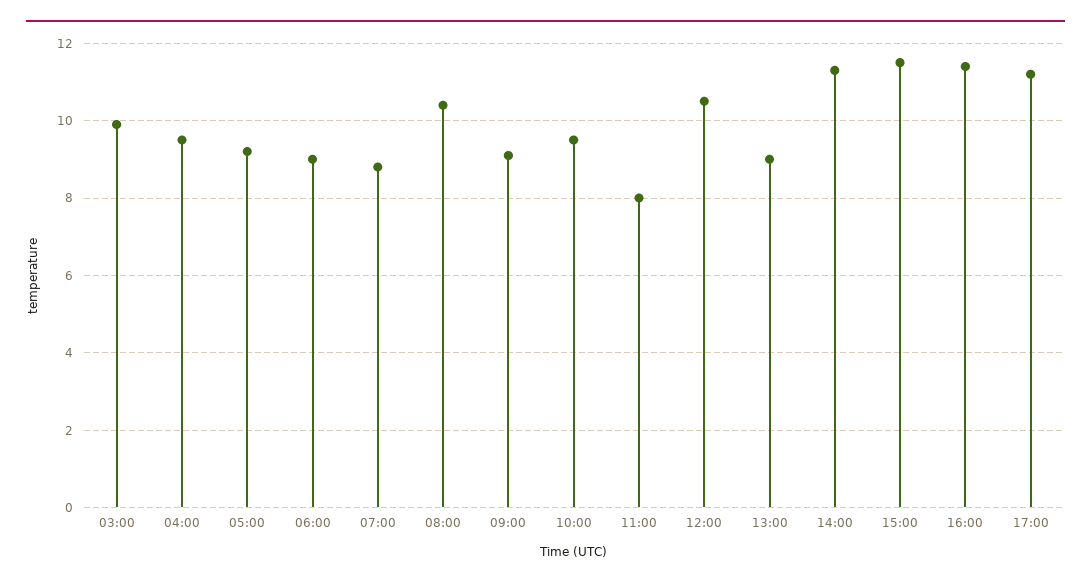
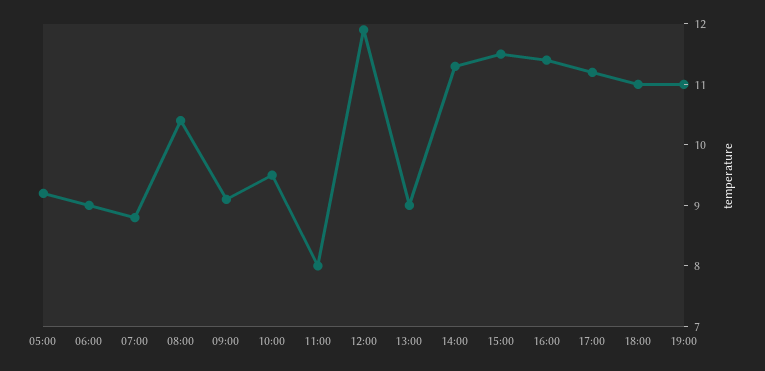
03:00: 10 -> none
04:00: 9.5 -> none
12:00: 10.5 -> 12
18:00: none -> 11
19:00: none -> 11

